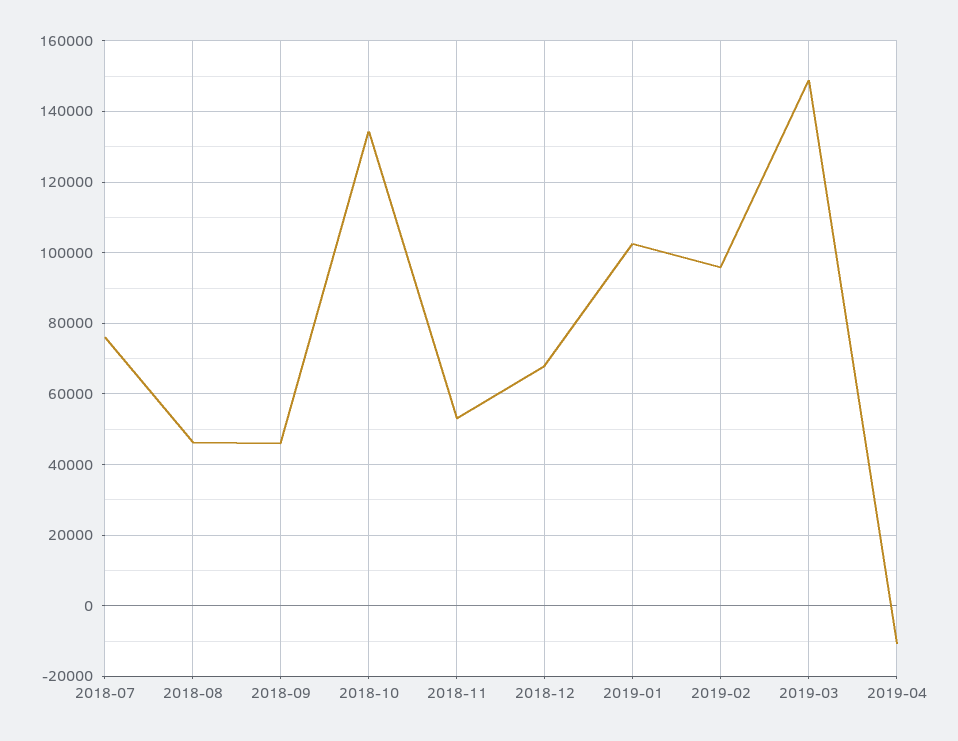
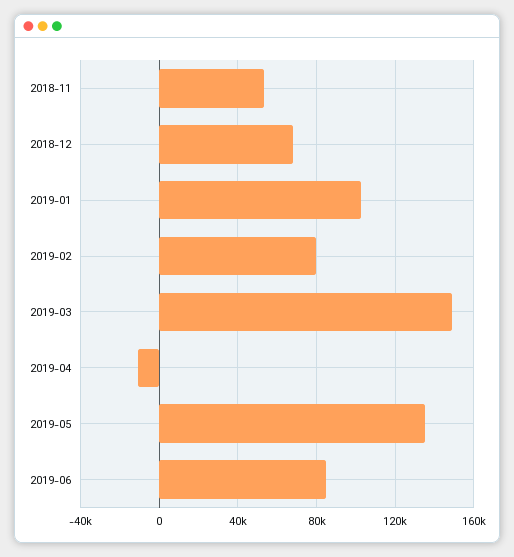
2018-07: 76000 -> none
2018-08: 46000 -> none
2018-09: 46000 -> none
2018-10: 134000 -> none
2019-02: 96000 -> 80000
2019-05: none -> 135000
2019-06: none -> 85000

